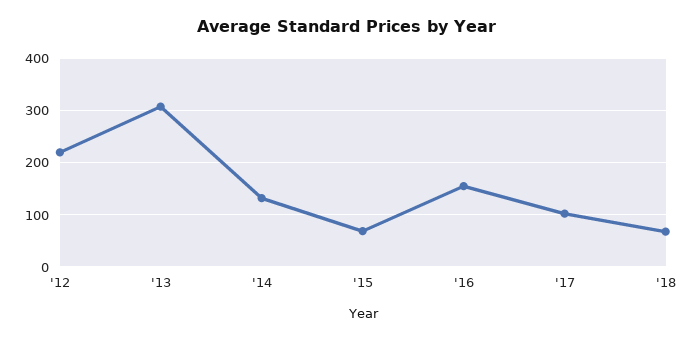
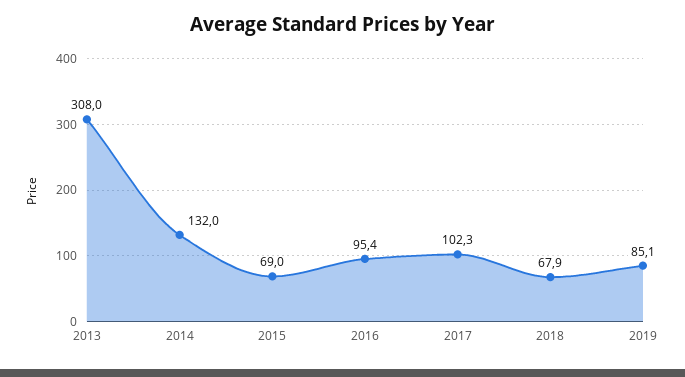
'12: 220 -> none
'16: 160 -> 95.4
2019: none -> 85.1

